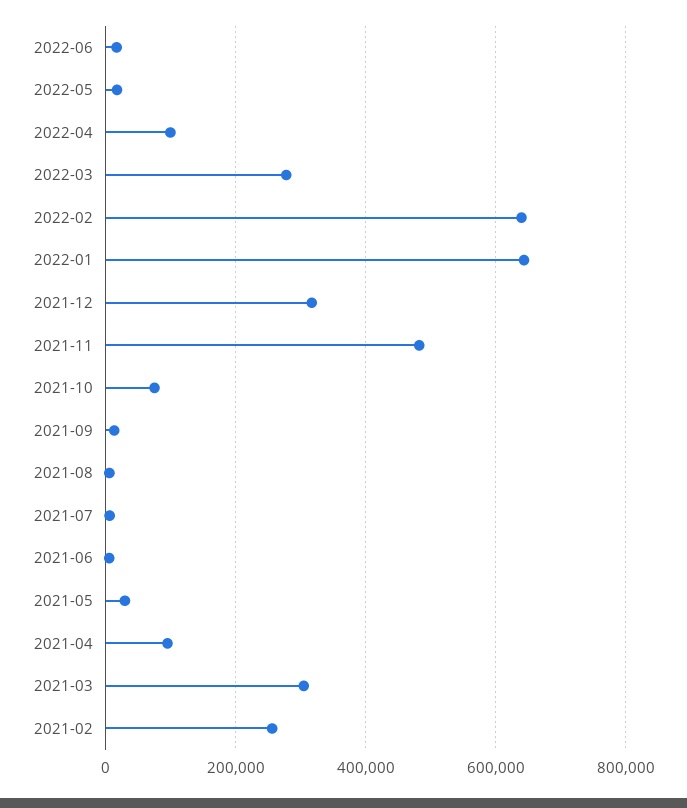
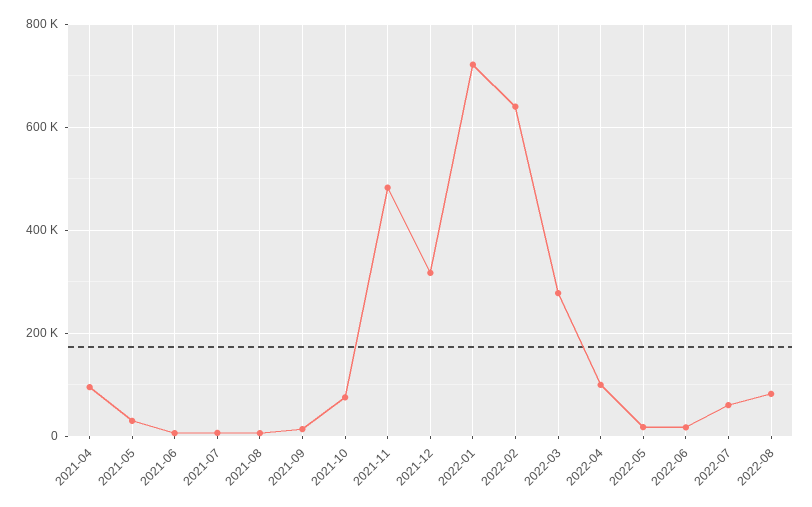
2022-01: 640000 -> 720000
2021-03: 300000 -> none
2021-02: 260000 -> none
2022-07: none -> 60000
2022-08: none -> 80000

